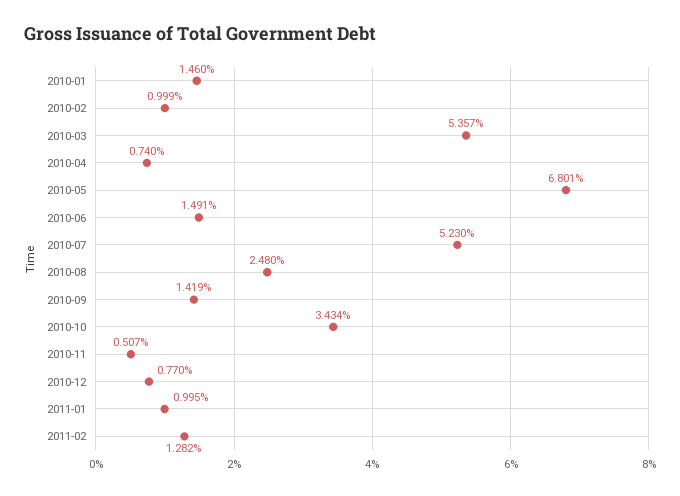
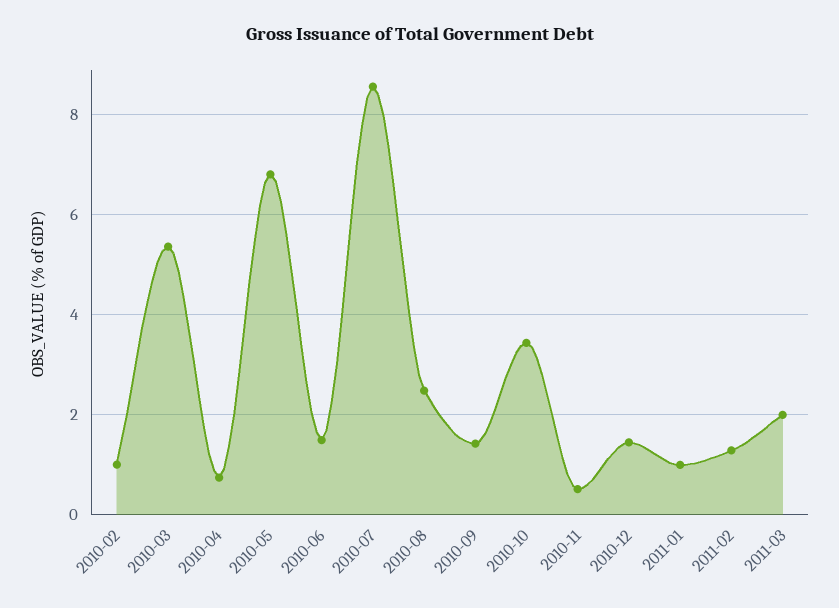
2010-01: 1.46 -> none
2010-07: 5.23 -> 8.6
2010-12: 0.77 -> 1.4
2011-03: none -> 2

